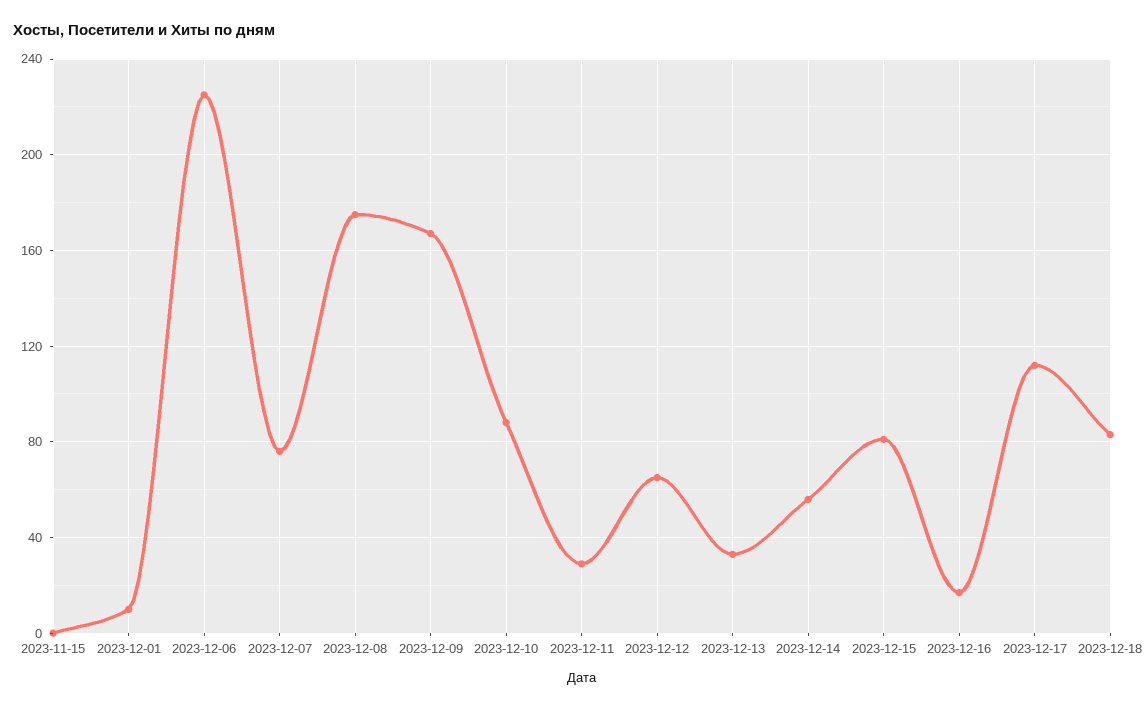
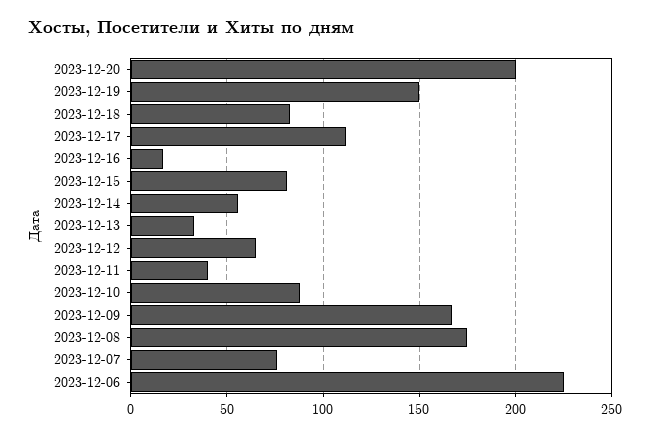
2023-11-15: 0 -> none
2023-12-01: 10 -> none
2023-12-11: 30 -> 40
2023-12-20: none -> 200
2023-12-19: none -> 150

